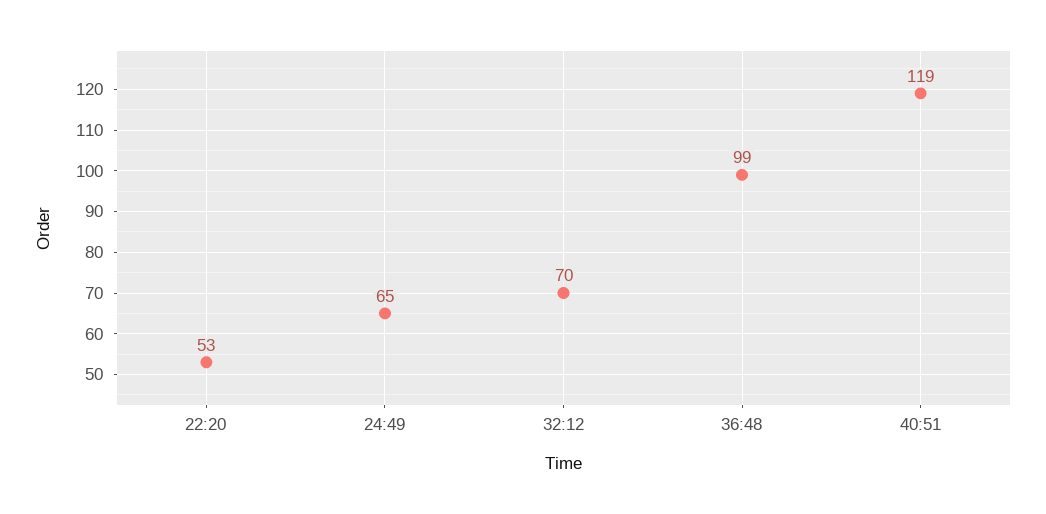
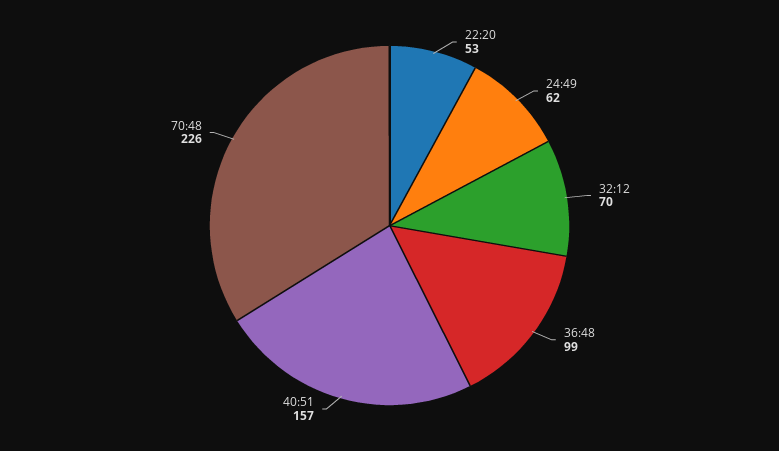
24:49: 65 -> 62
40:51: 119 -> 157
70:48: none -> 226

